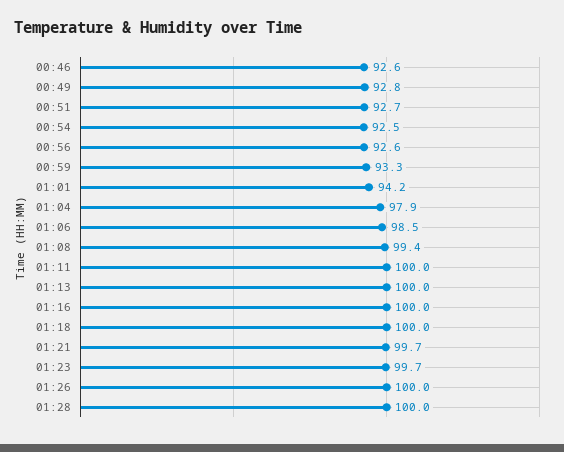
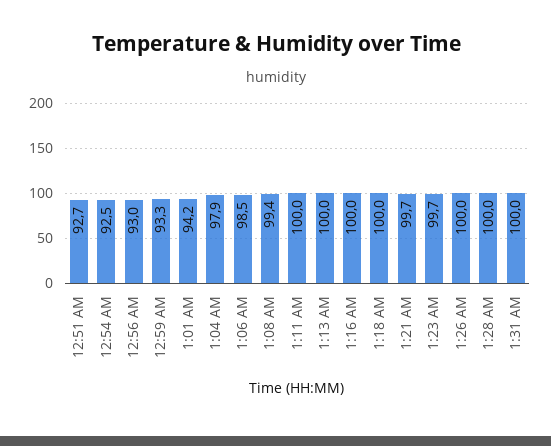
00:46: 92.6 -> none
00:49: 92.8 -> none
00:56: 92.6 -> 93
1:31 AM: none -> 100

